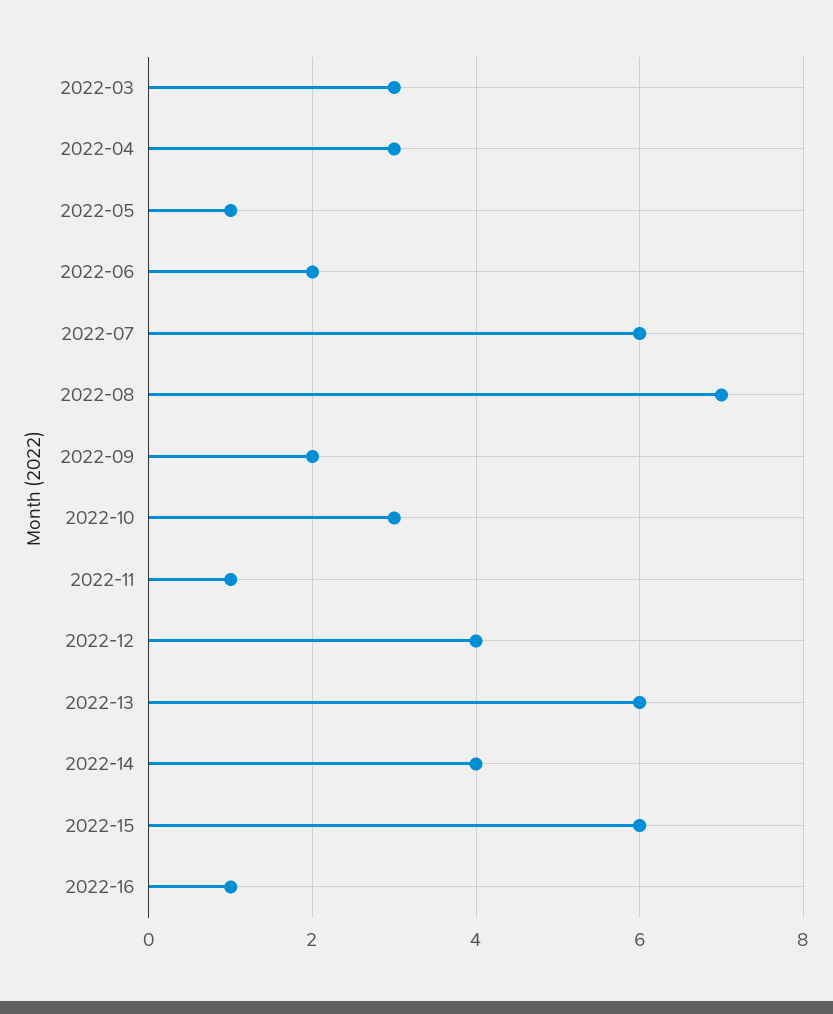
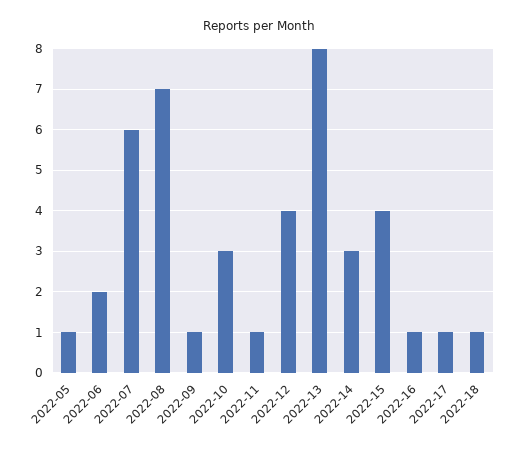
2022-03: 3 -> none
2022-04: 3 -> none
2022-09: 2 -> 1
2022-13: 6 -> 8
2022-14: 4 -> 3
2022-15: 6 -> 4
2022-17: none -> 1
2022-18: none -> 1

